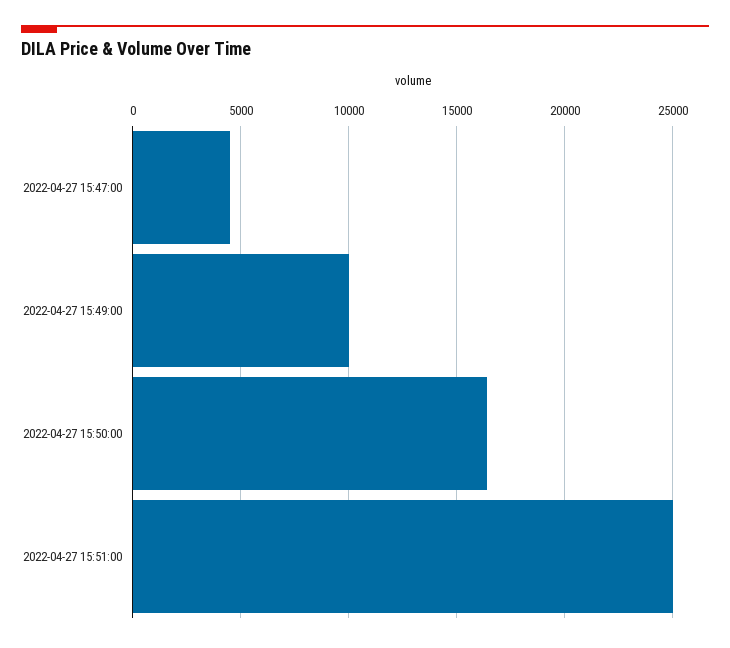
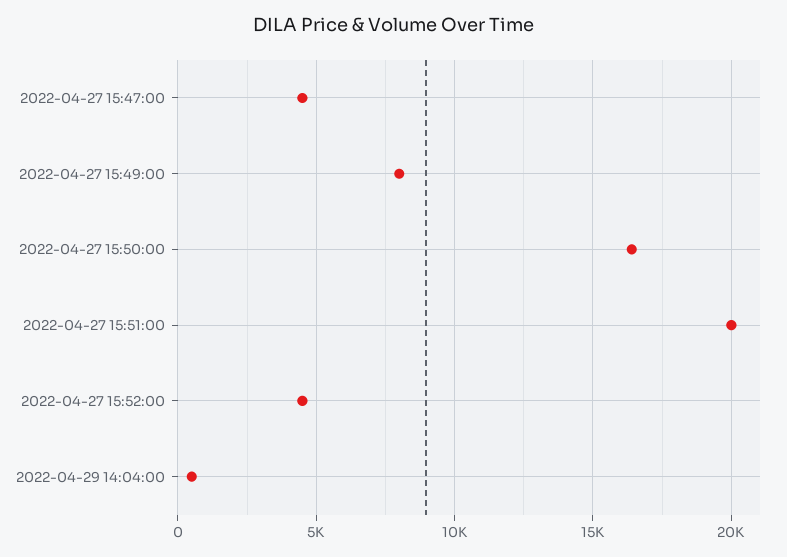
2022-04-27 15:49:00: 10000 -> 8000
2022-04-27 15:51:00: 25000 -> 20000
2022-04-27 15:52:00: none -> 4500
2022-04-29 14:04:00: none -> 500

